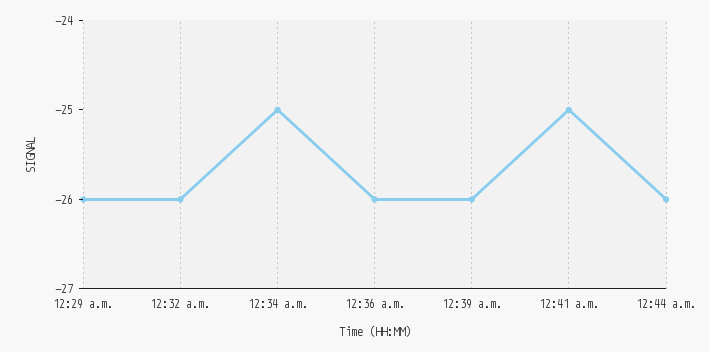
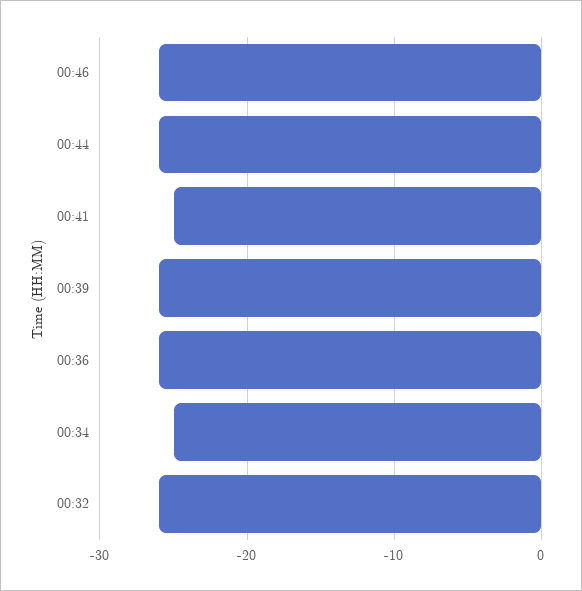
12:29 a.m.: -26 -> none
00:46: none -> -26

